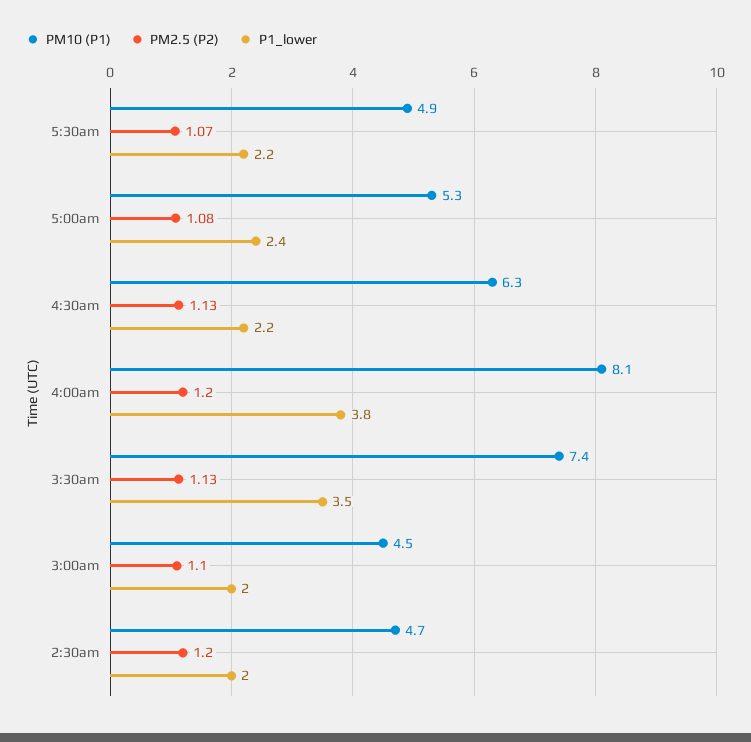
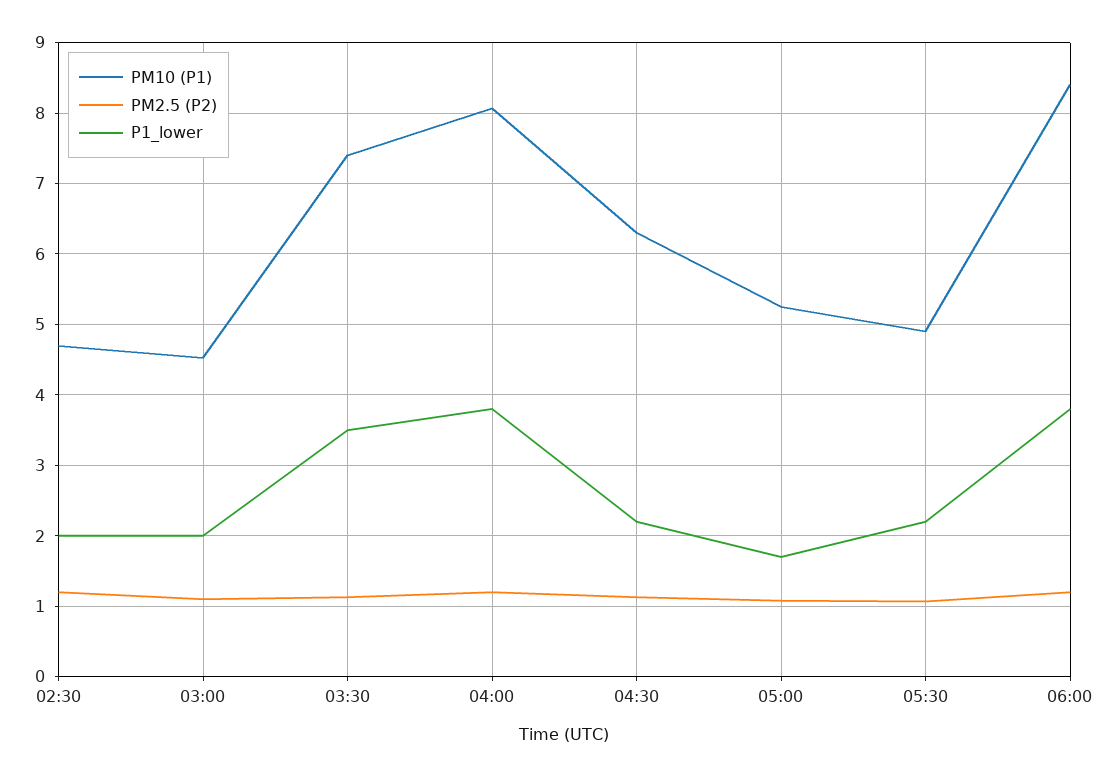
P1_lower, 5:00am: 2.4 -> 1.7
PM10 (P1), 06:00: none -> 8.4
PM2.5 (P2), 06:00: none -> 1.2
P1_lower, 06:00: none -> 3.8

